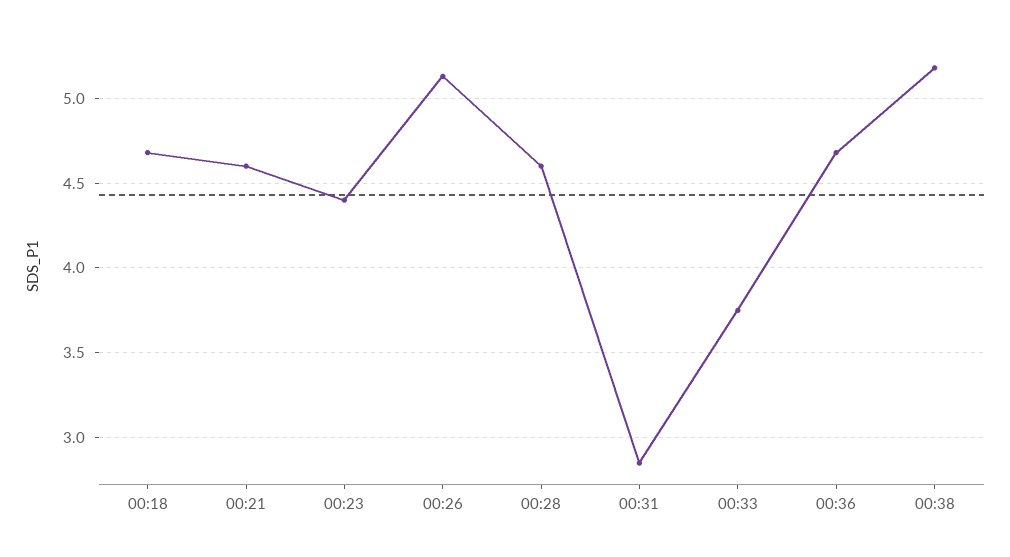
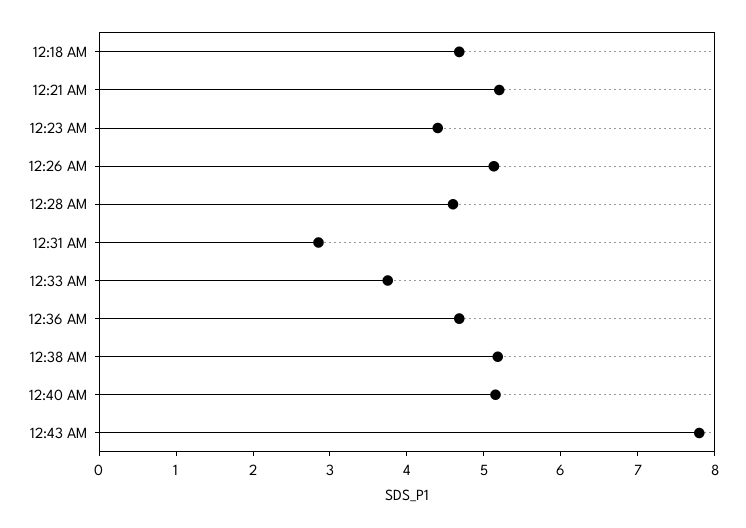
00:21: 4.6 -> 5.2
12:40 AM: none -> 5.2
12:43 AM: none -> 7.8

